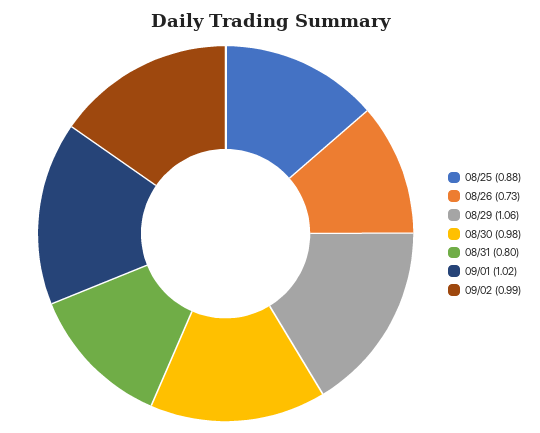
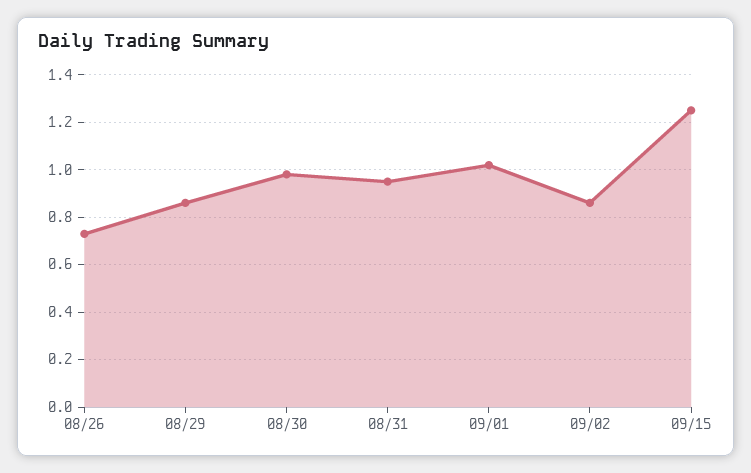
08/25: 0.88 -> none
08/29: 1.06 -> 0.85
08/31: 0.8 -> 0.95
09/02: 0.99 -> 0.85
09/15: none -> 1.25

